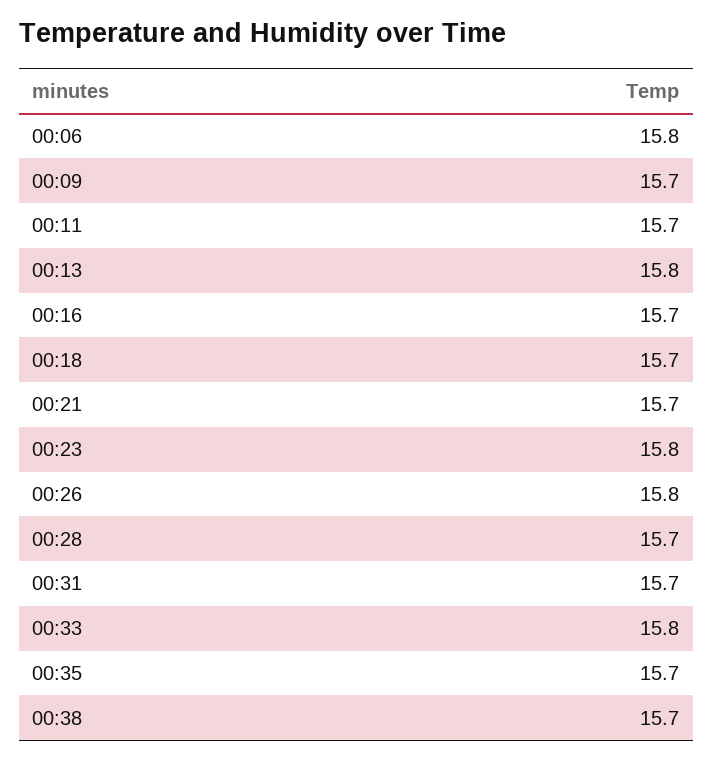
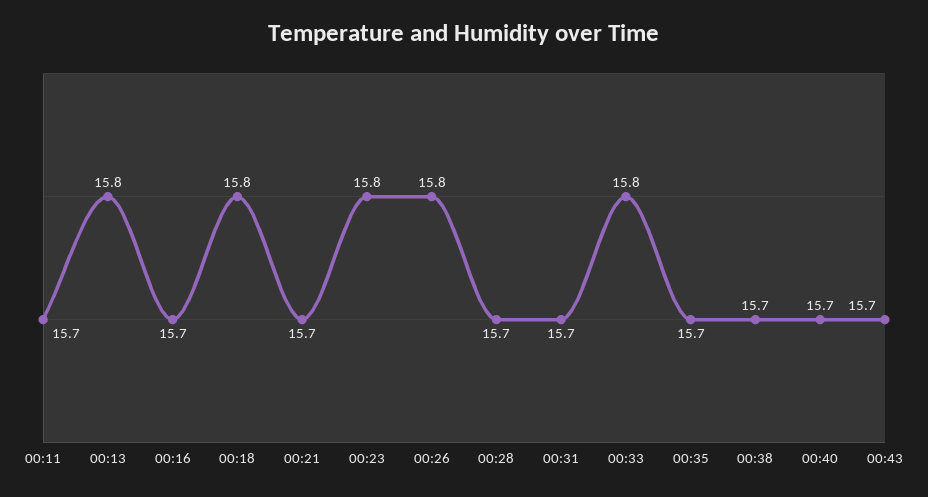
00:06: 15.8 -> none
00:09: 15.7 -> none
00:18: 15.7 -> 15.8
00:40: none -> 15.7
00:43: none -> 15.7

